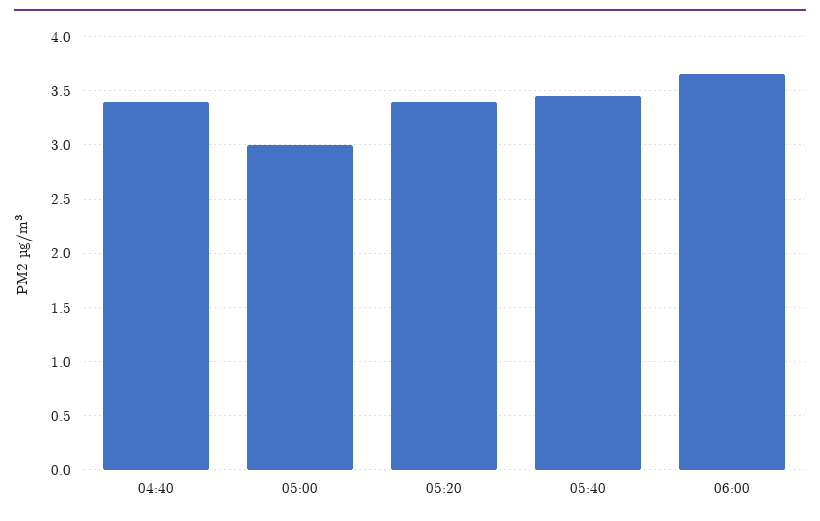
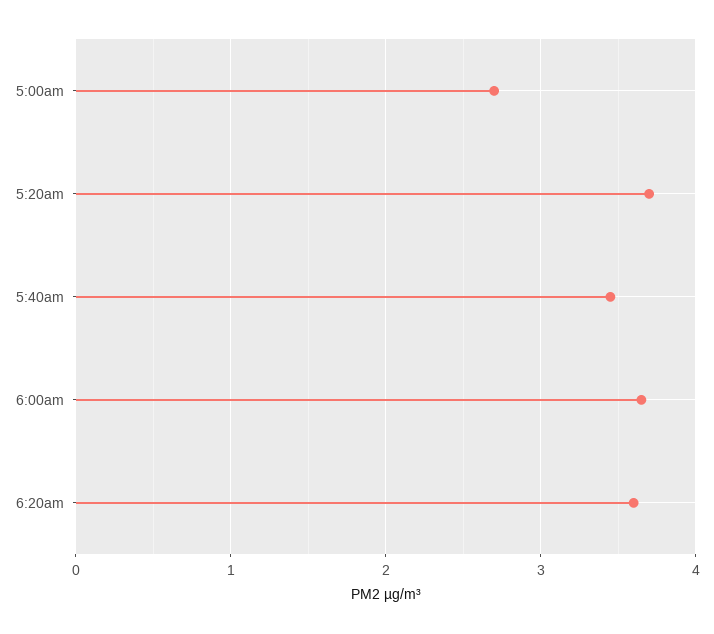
04:40: 3.4 -> none
05:00: 3 -> 2.7
05:20: 3.4 -> 3.7
6:20am: none -> 3.6

